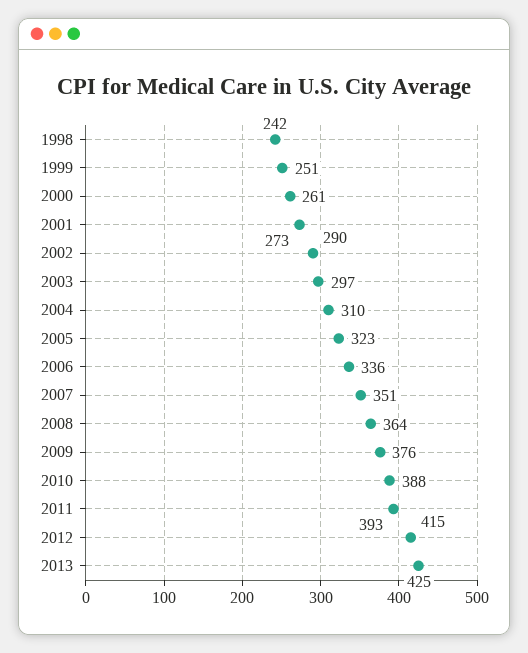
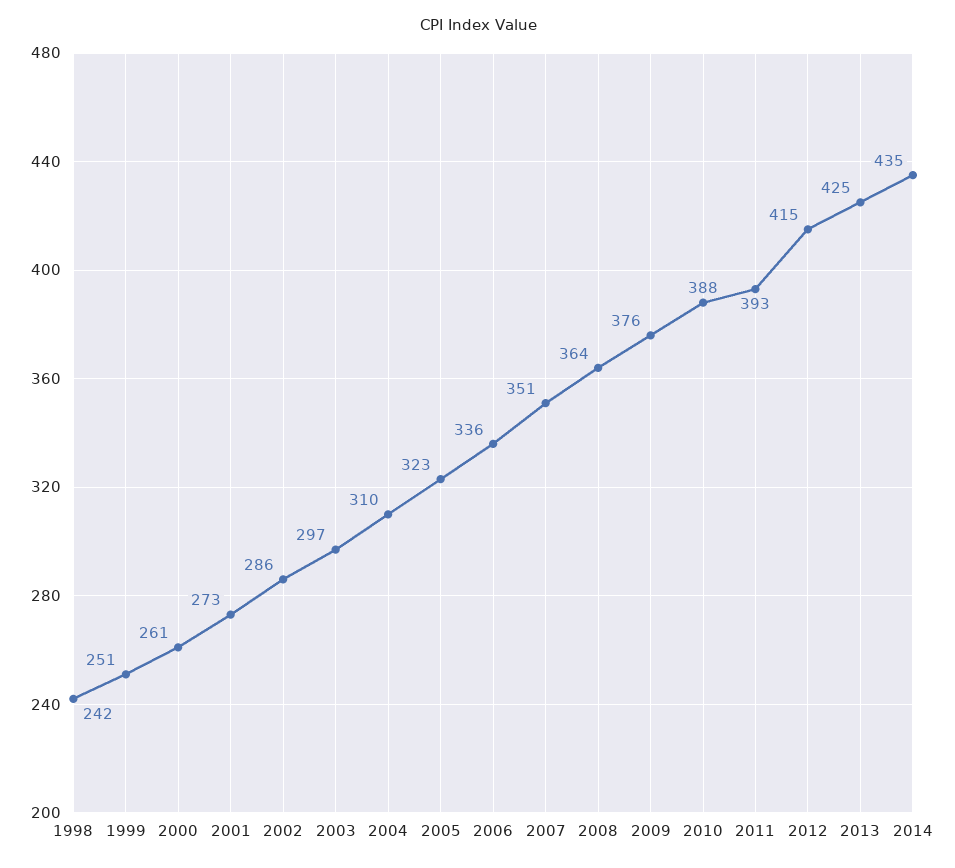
2002: 290 -> 286
2014: none -> 435

